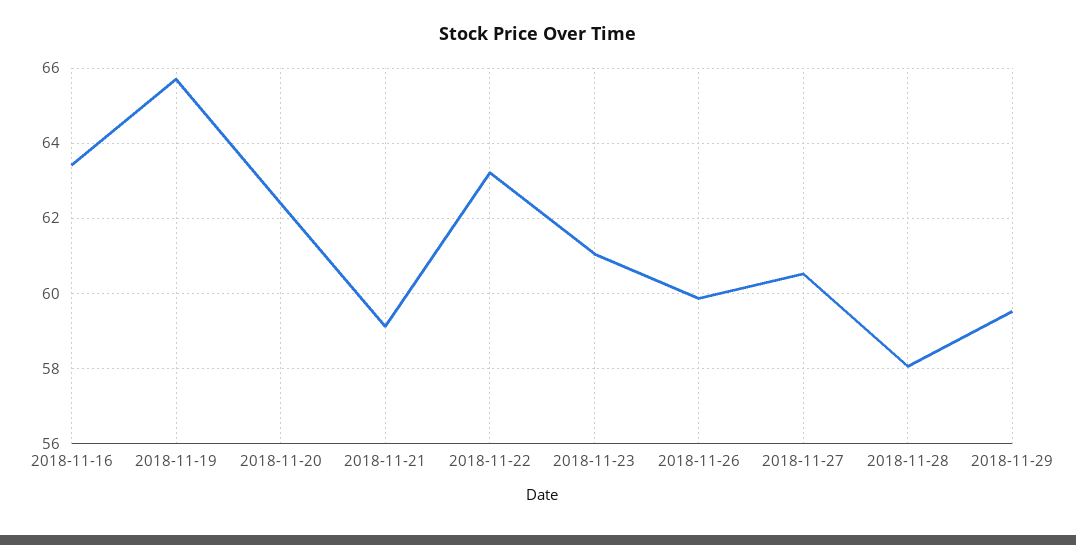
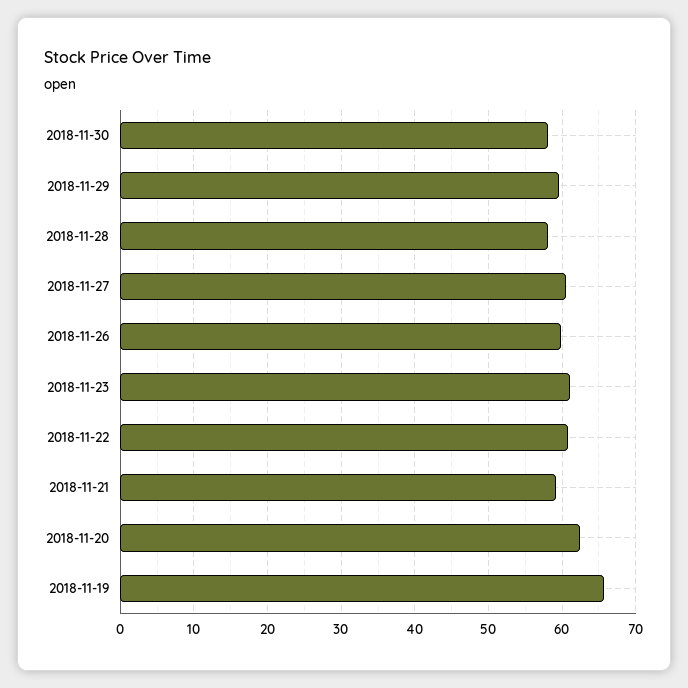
2018-11-16: 63.4 -> none
2018-11-22: 63.2 -> 61
2018-11-30: none -> 58

